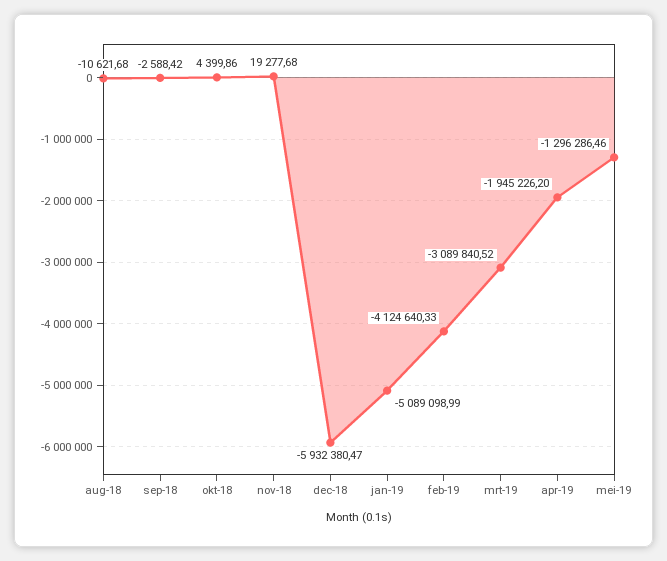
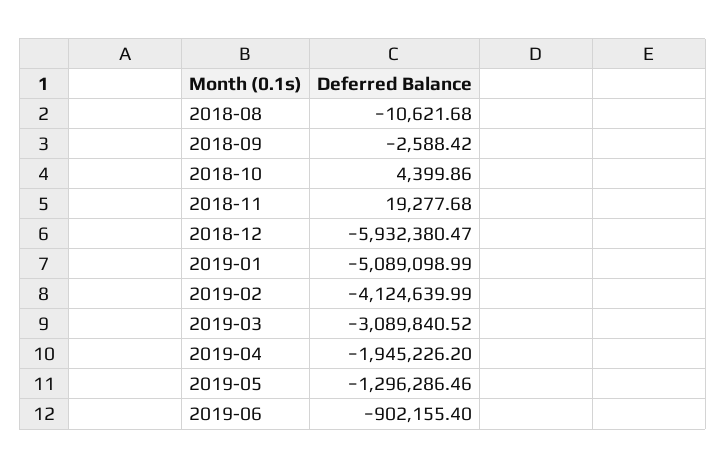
feb-19: -4124640.33 -> -4124639.99
2019-06: none -> -902155.4

